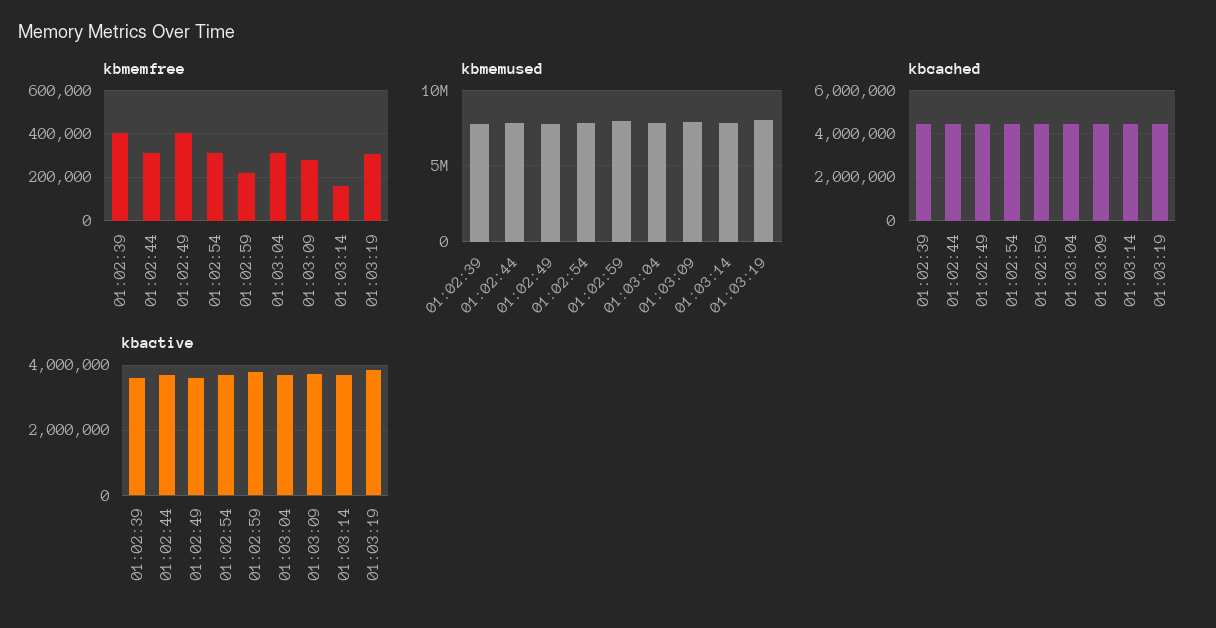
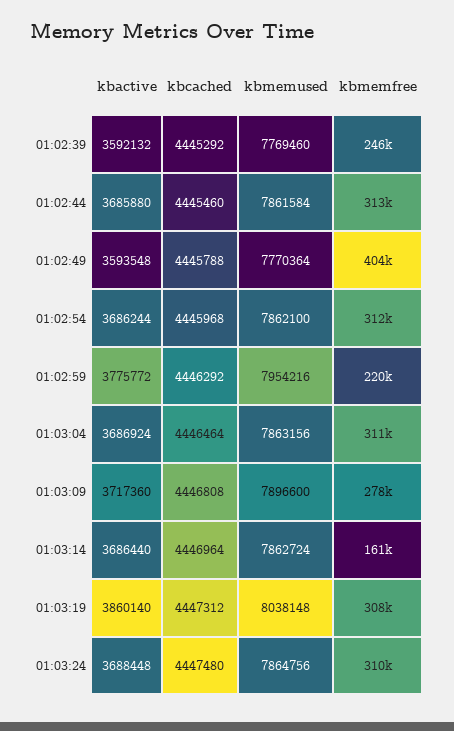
kbmemfree, 01:02:39: 400000 -> 246000
kbactive, 01:03:24: none -> 3688448
kbcached, 01:03:24: none -> 4447480
kbmemused, 01:03:24: none -> 7864756
kbmemfree, 01:03:24: none -> 310000

